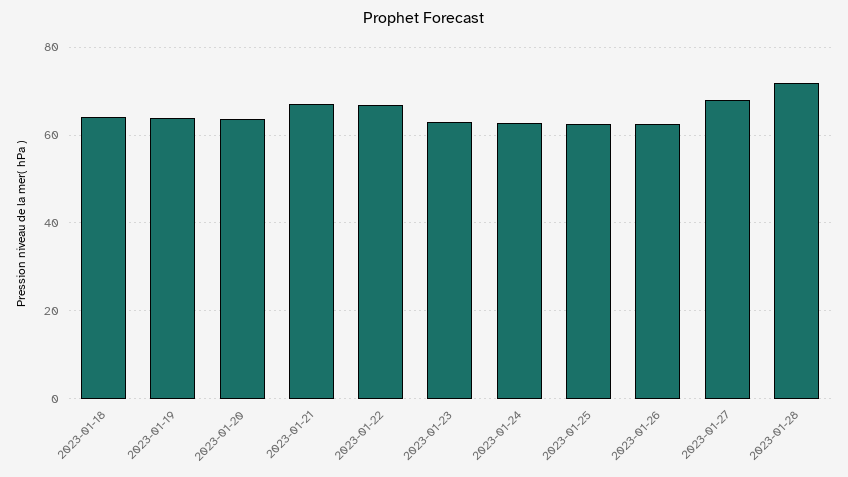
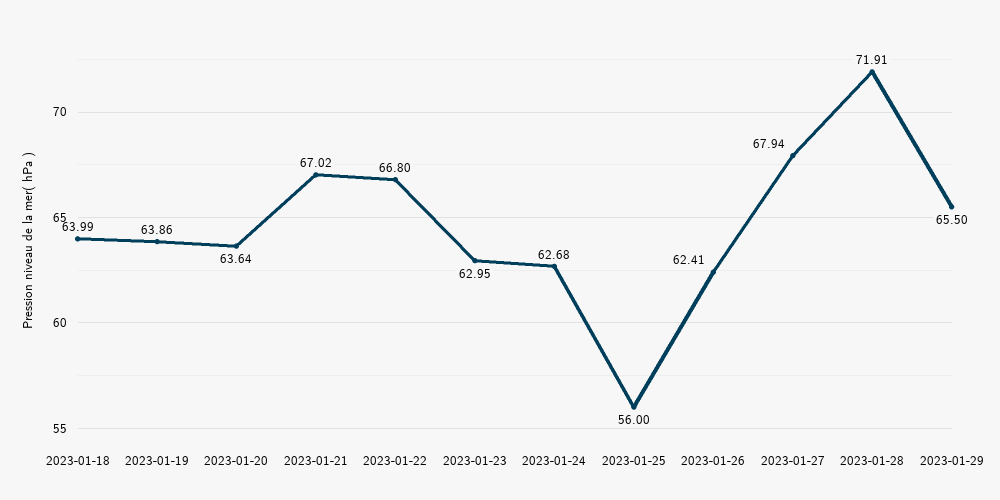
2023-01-25: 62 -> 56
2023-01-29: none -> 65.5

